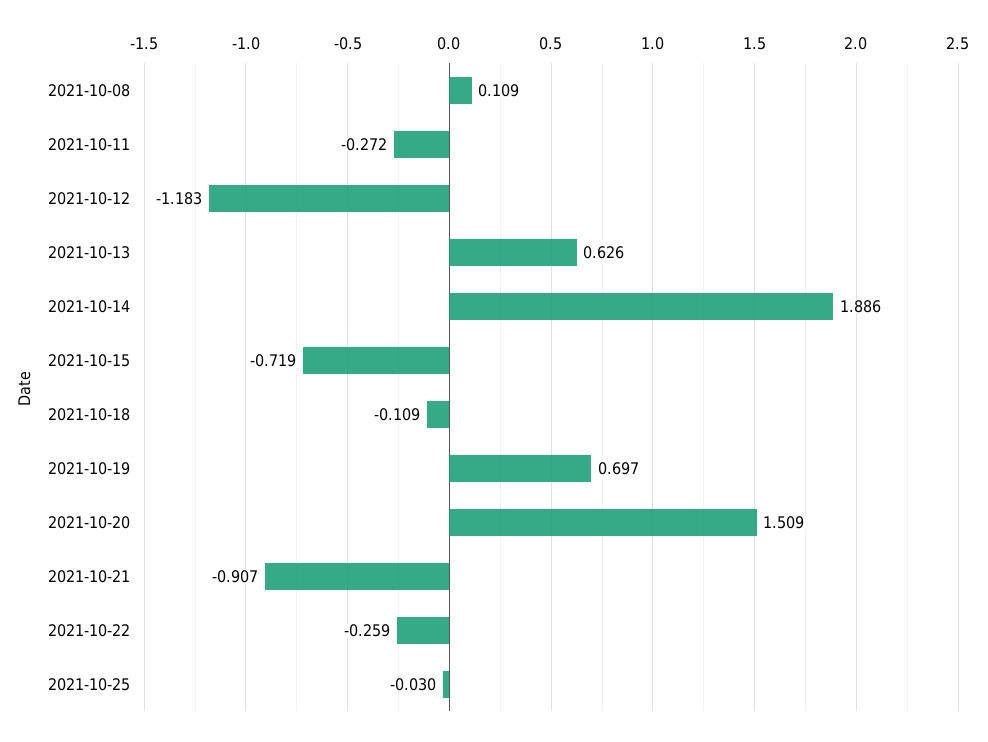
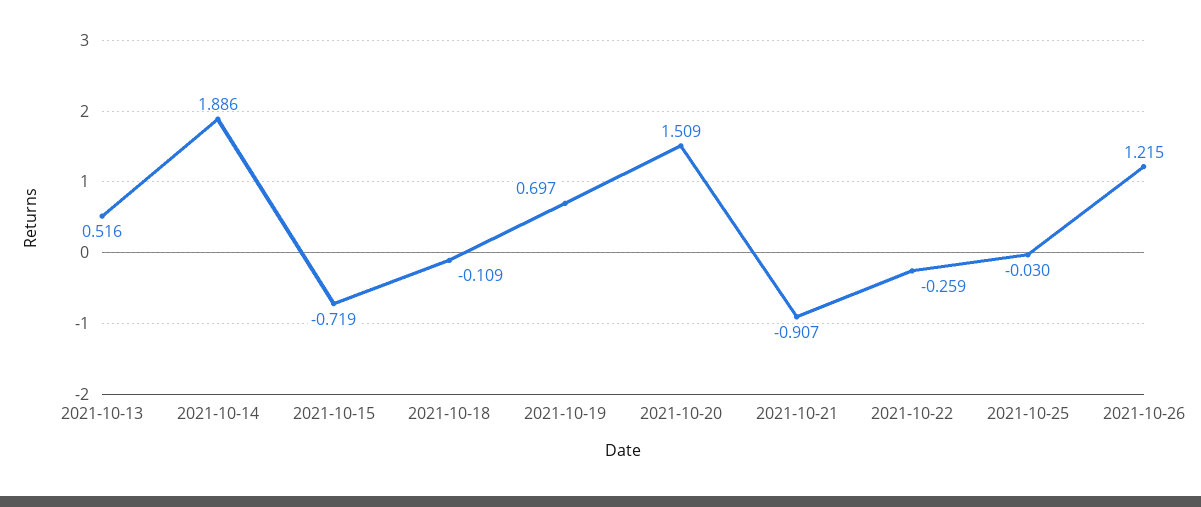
2021-10-08: 0.109 -> none
2021-10-11: -0.272 -> none
2021-10-12: -1.183 -> none
2021-10-13: 0.626 -> 0.516
2021-10-26: none -> 1.215

